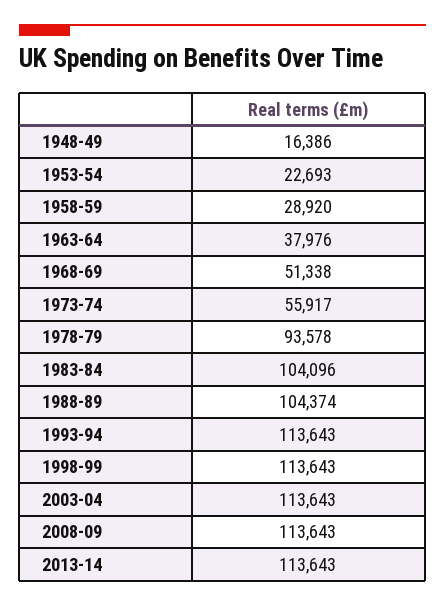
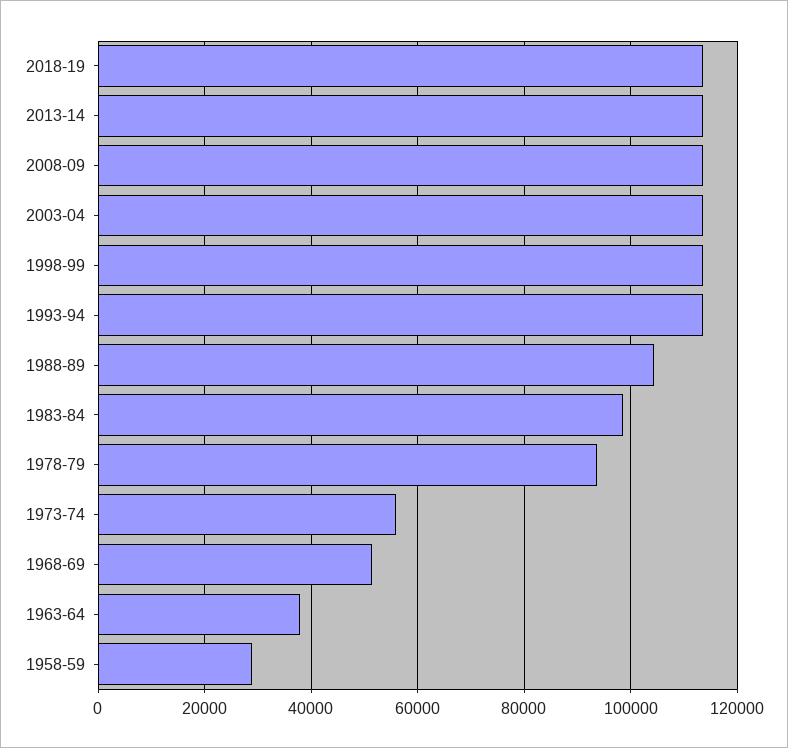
1948-49: 16386 -> none
1953-54: 22693 -> none
1983-84: 104096 -> 98000
2018-19: none -> 114000

